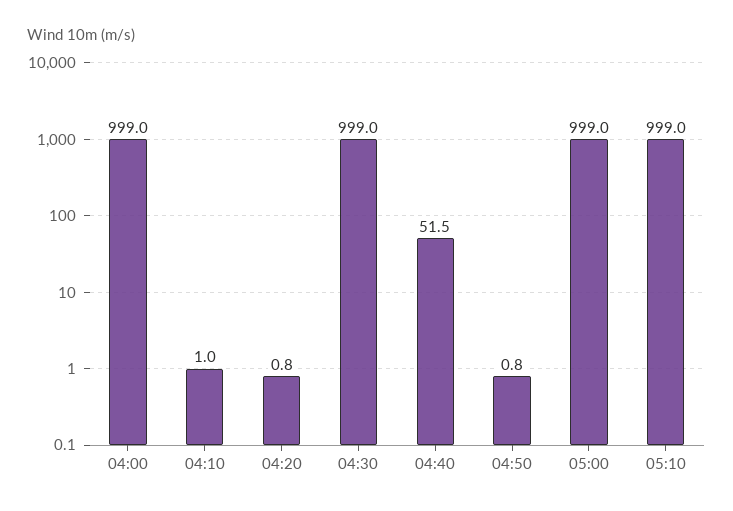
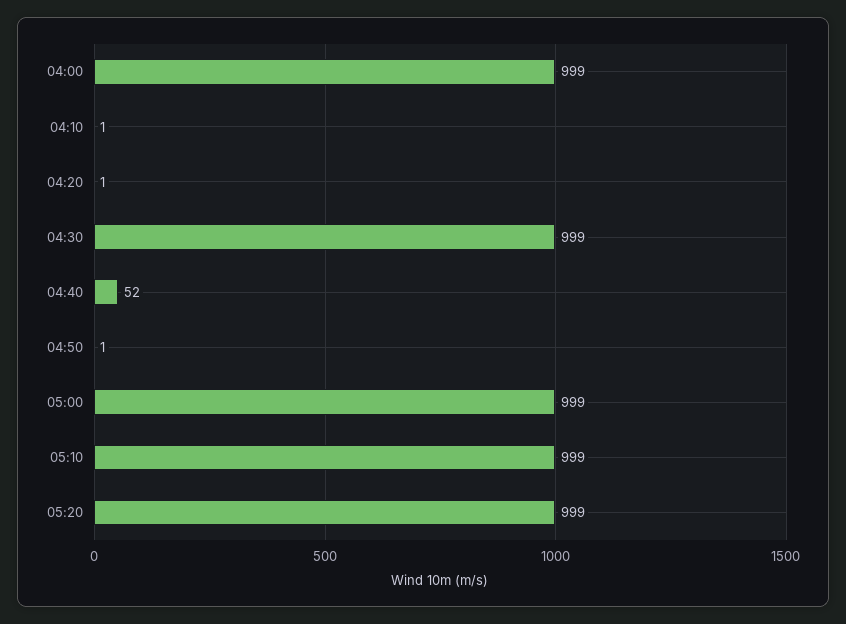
05:20: none -> 999

